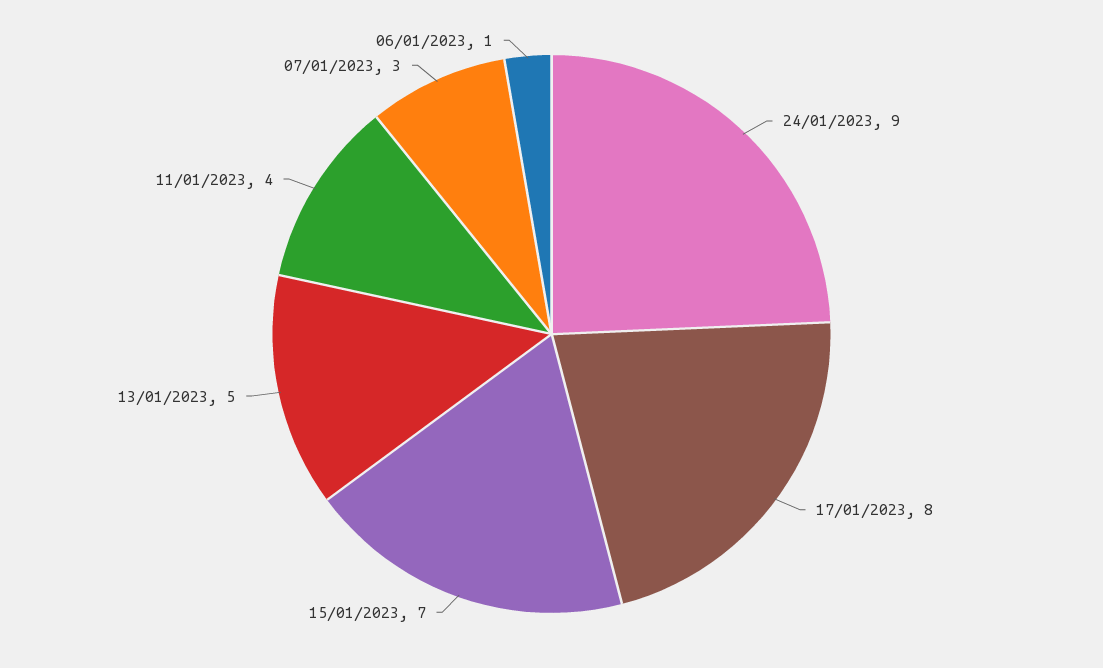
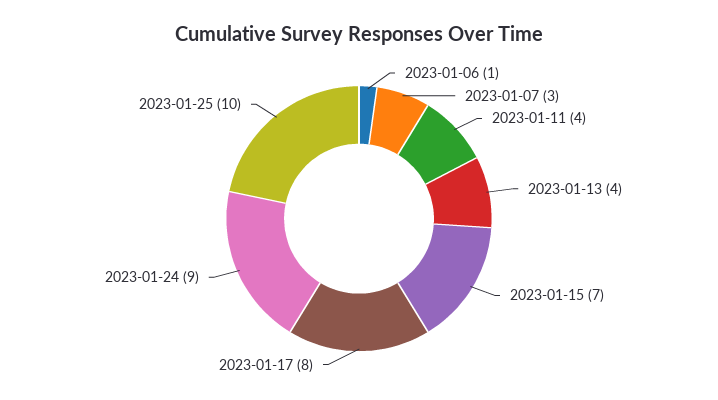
13/01/2023: 5 -> 4
2023-01-25: none -> 10

